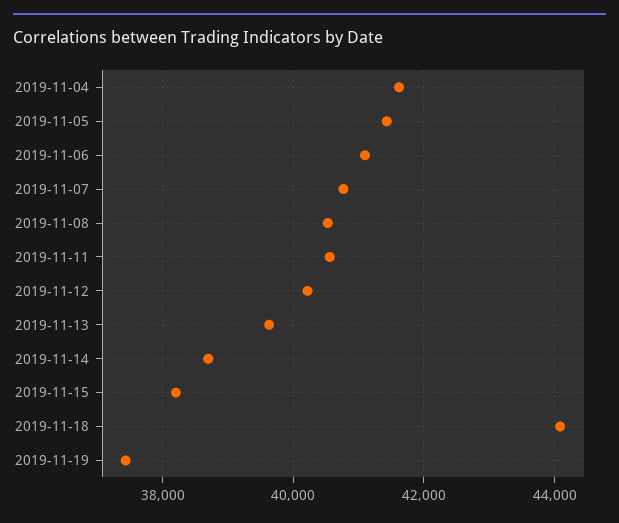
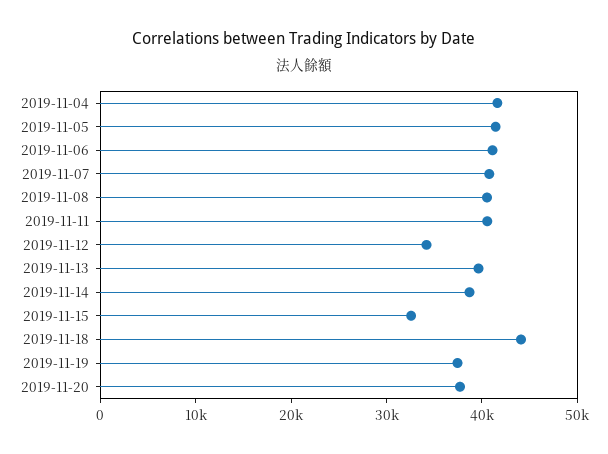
2019-11-12: 40200 -> 34000
2019-11-15: 38200 -> 32000
2019-11-20: none -> 38000

